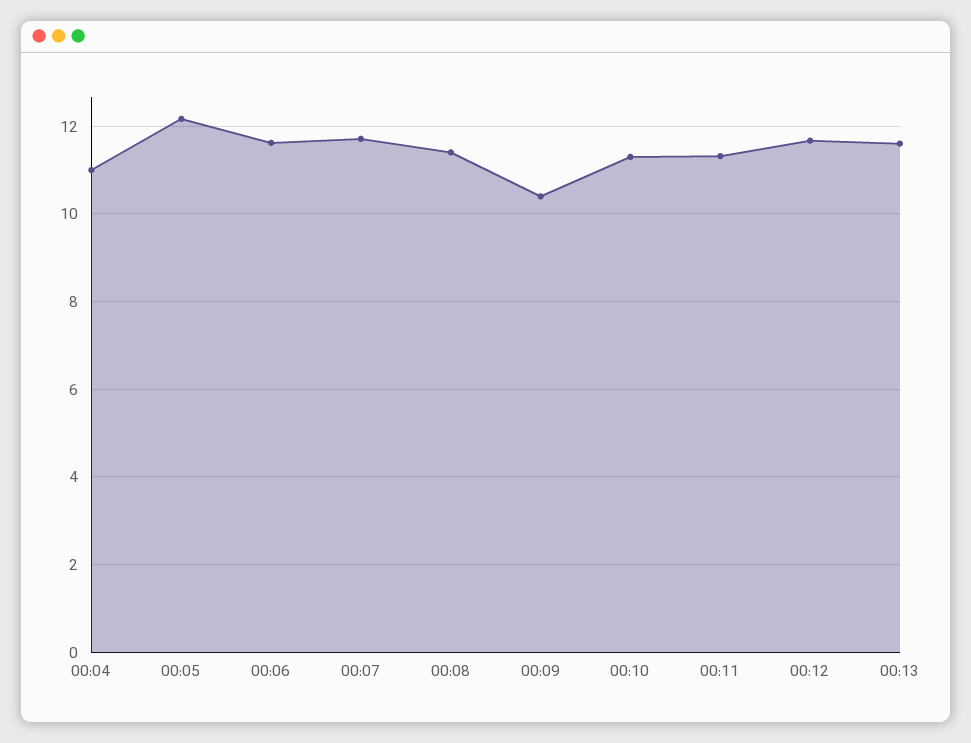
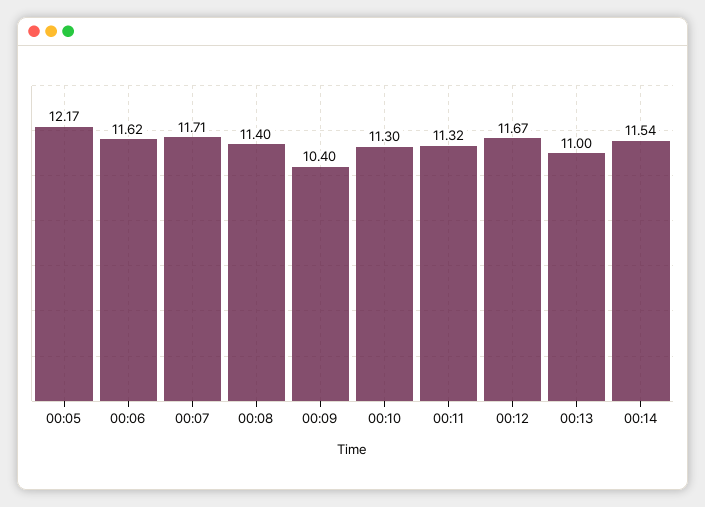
00:04: 11 -> none
00:13: 11.6 -> 11
00:14: none -> 11.54

